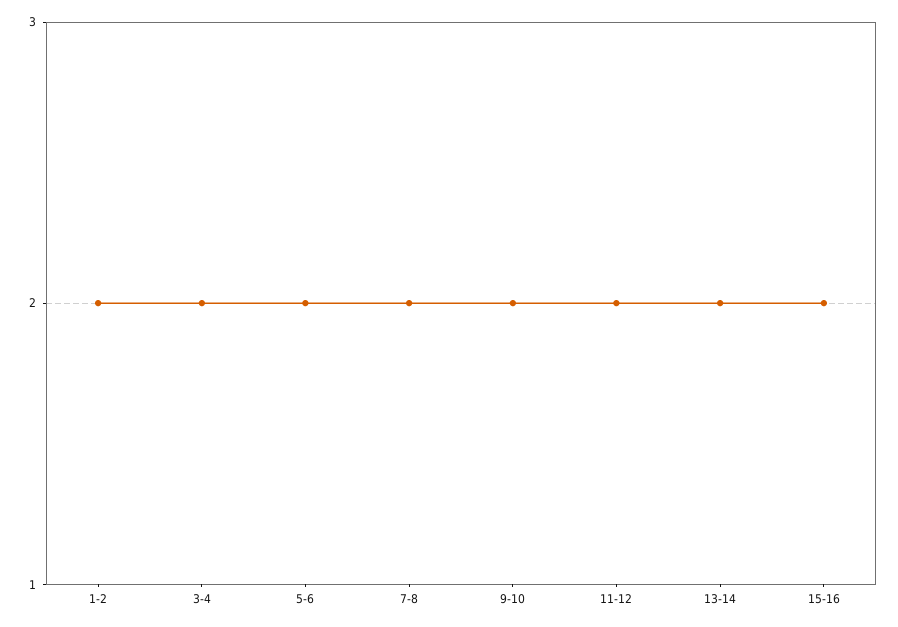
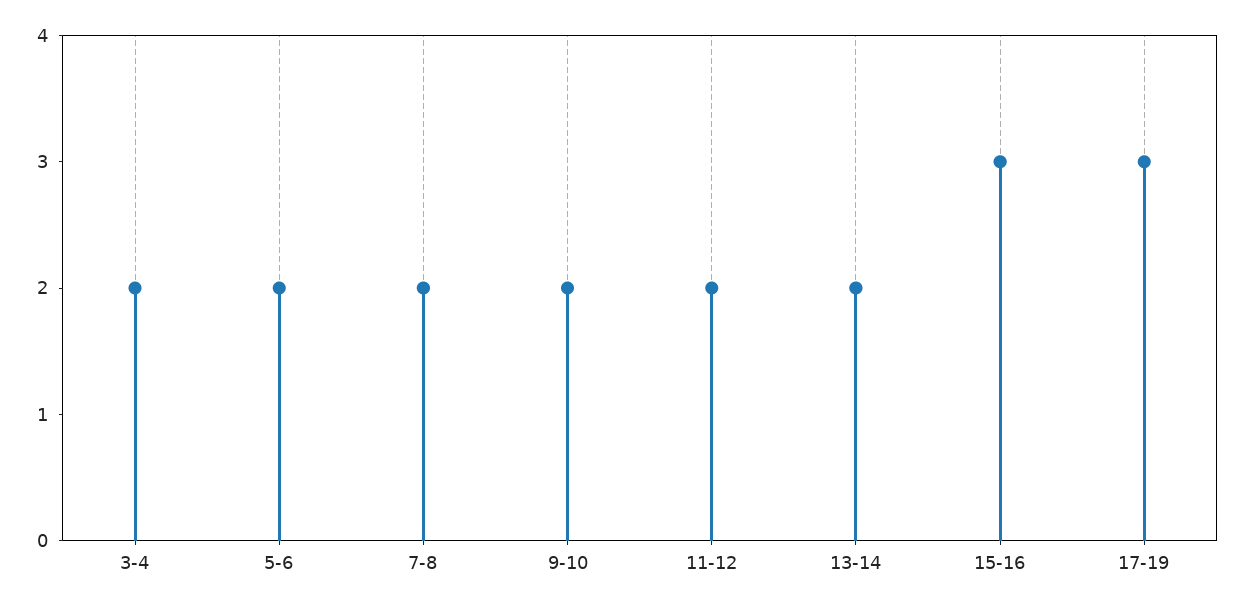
1-2: 2 -> none
15-16: 2 -> 3
17-19: none -> 3

